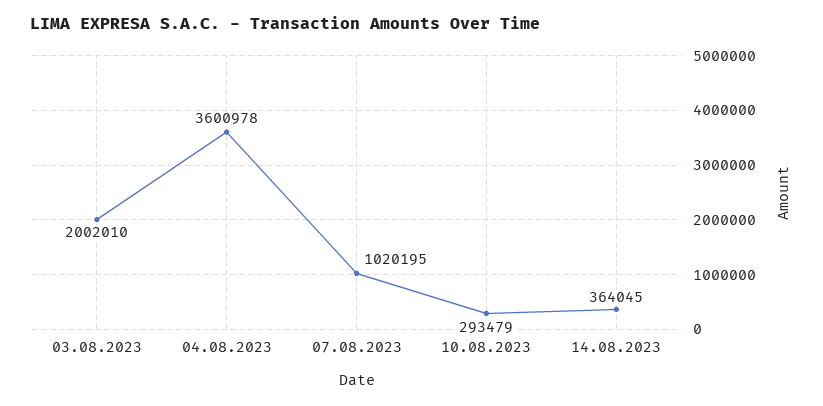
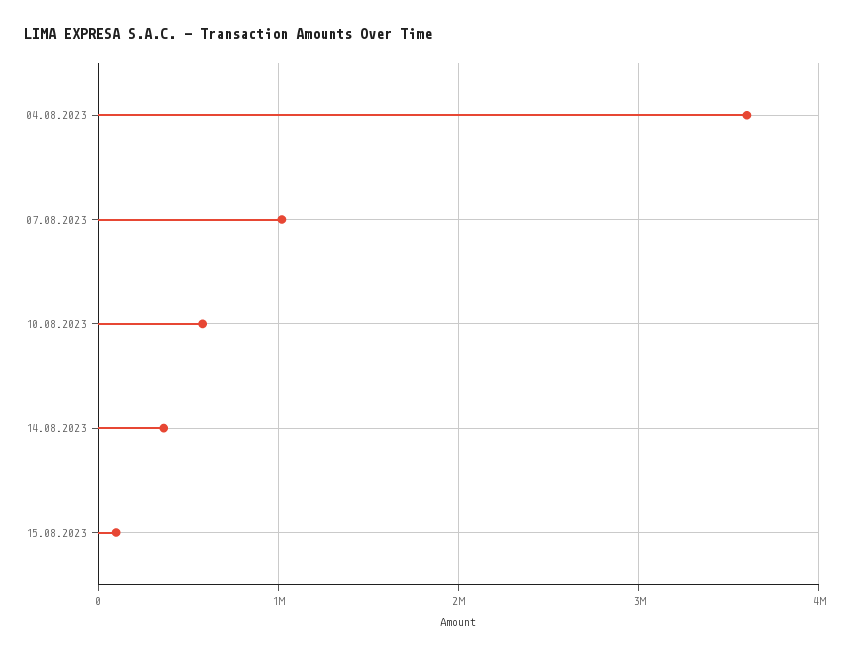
03.08.2023: 2002010 -> none
10.08.2023: 293479 -> 600000
15.08.2023: none -> 100000

